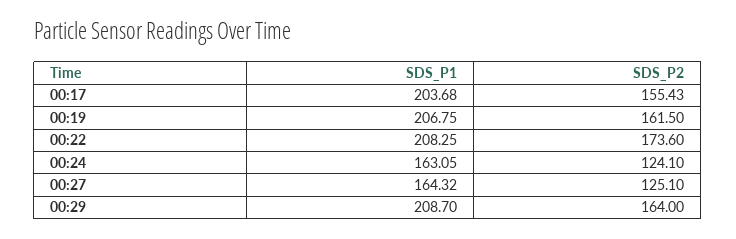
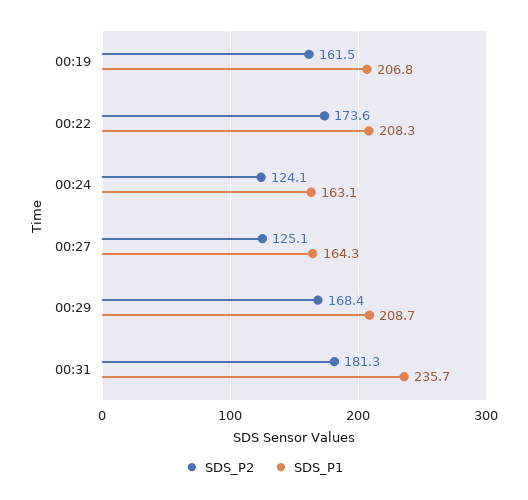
SDS_P1, 00:17: 203.68 -> none
SDS_P2, 00:17: 155.43 -> none
SDS_P2, 00:29: 164 -> 168.4
SDS_P2, 00:31: none -> 181.3
SDS_P1, 00:31: none -> 235.7

